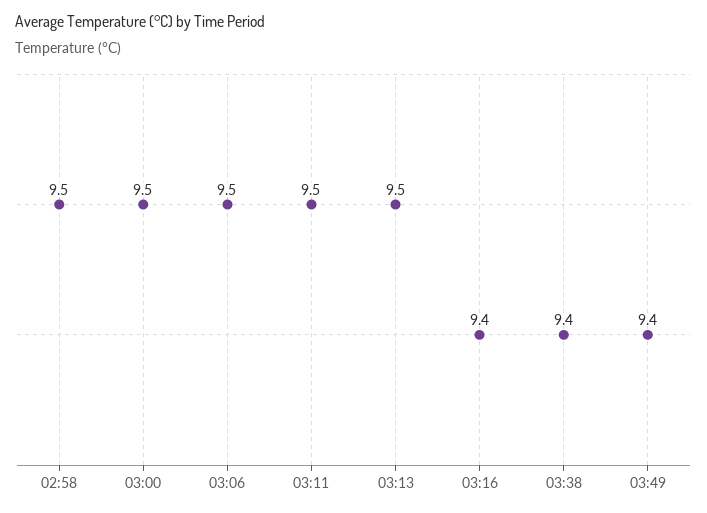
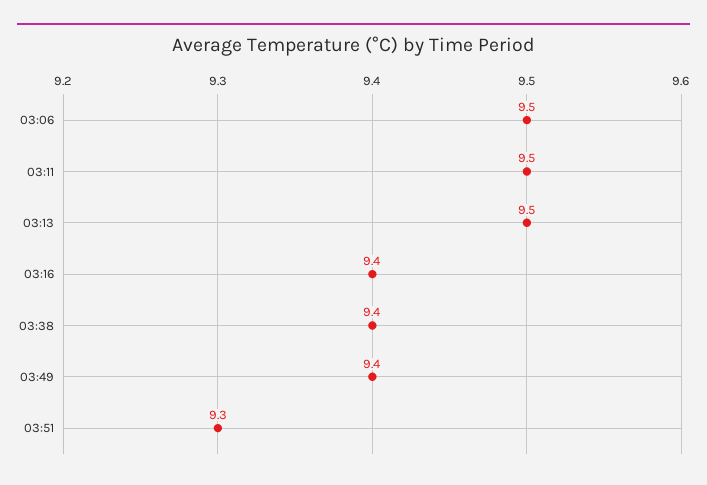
02:58: 9.5 -> none
03:00: 9.5 -> none
03:51: none -> 9.3

